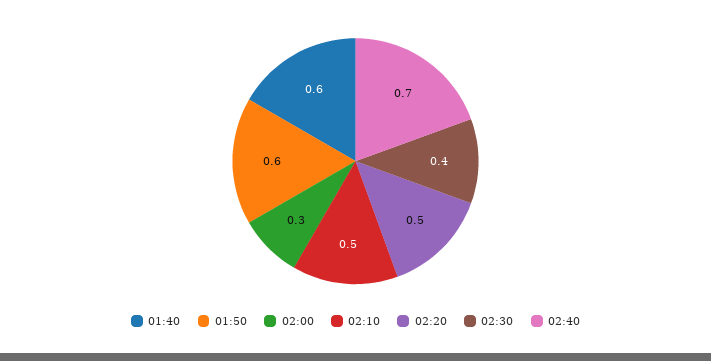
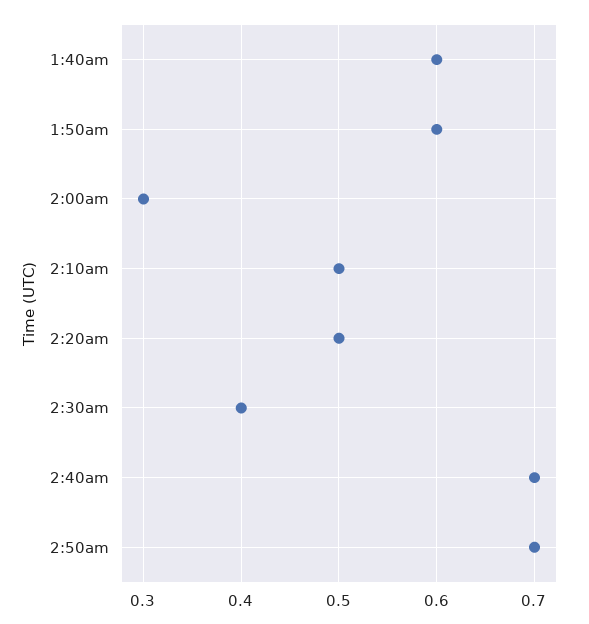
2:50am: none -> 0.7

